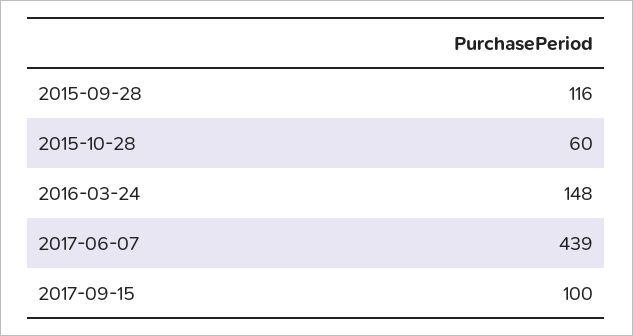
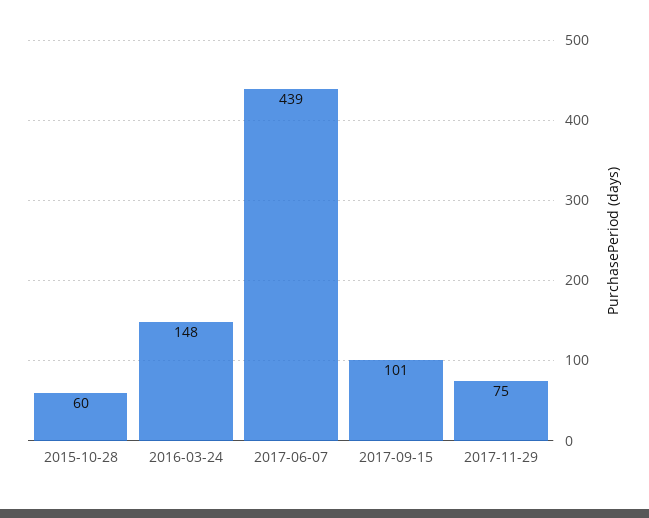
2015-09-28: 116 -> none
2017-09-15: 100 -> 101
2017-11-29: none -> 75

